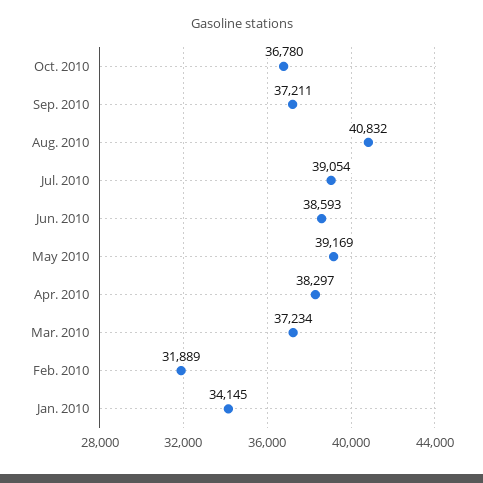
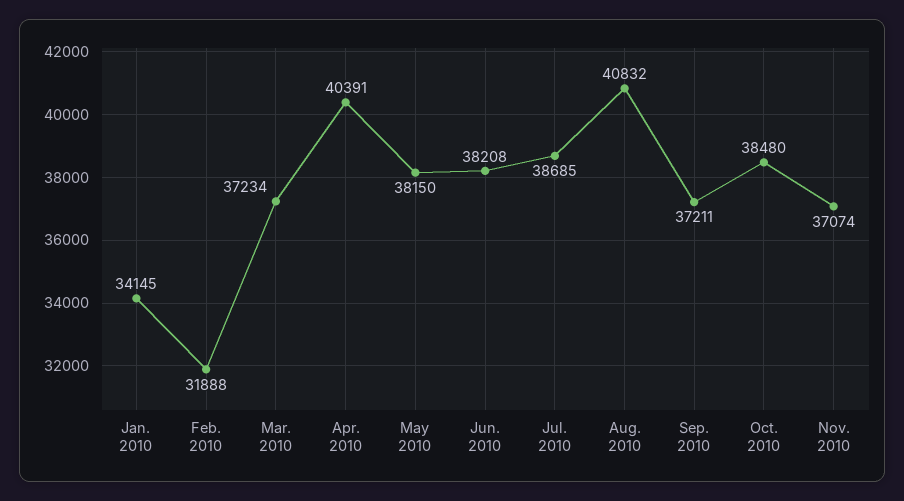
Oct. 2010: 36780 -> 38480
Jul. 2010: 39054 -> 38685
Jun. 2010: 38593 -> 38208
May 2010: 39169 -> 38150
Apr. 2010: 38297 -> 40391
Feb. 2010: 31889 -> 31888
Nov. 2010: none -> 37074

